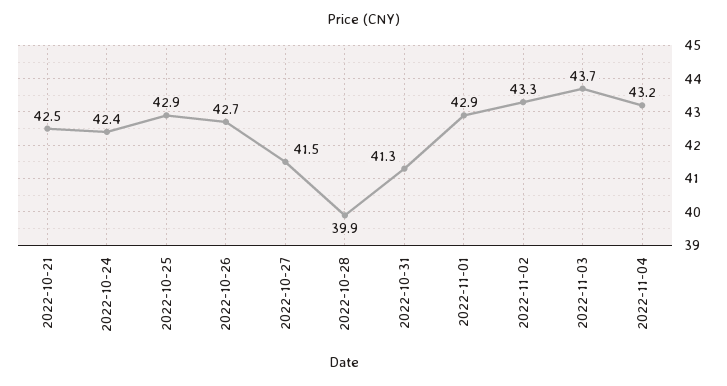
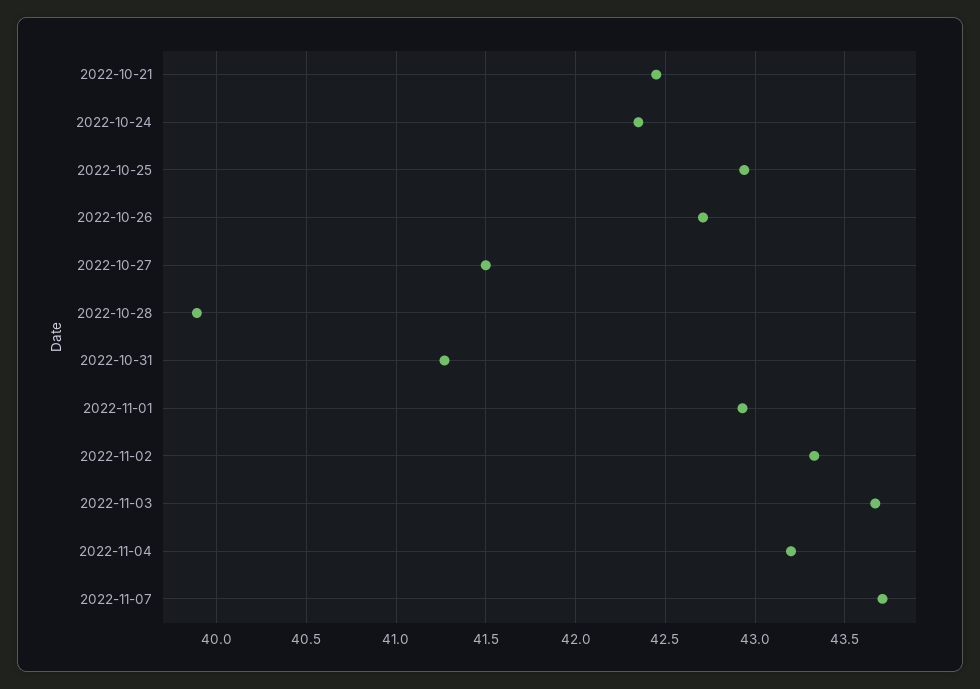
2022-11-07: none -> 43.7

